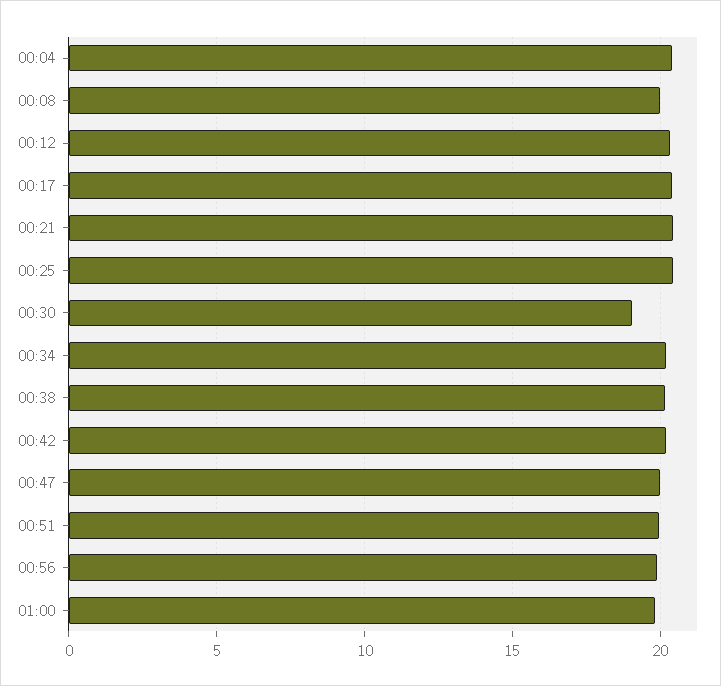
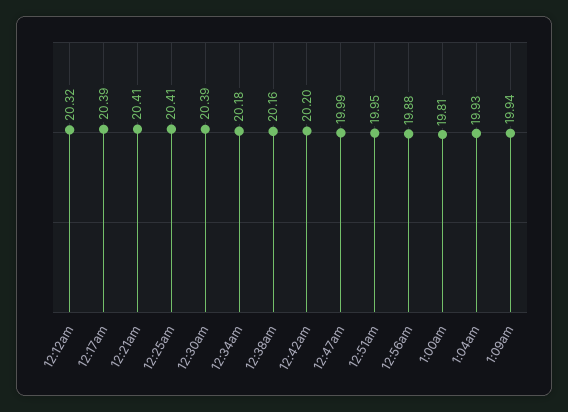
00:04: 20.5 -> none
00:08: 20 -> none
00:30: 19 -> 20.39
1:04am: none -> 19.93
1:09am: none -> 19.94

